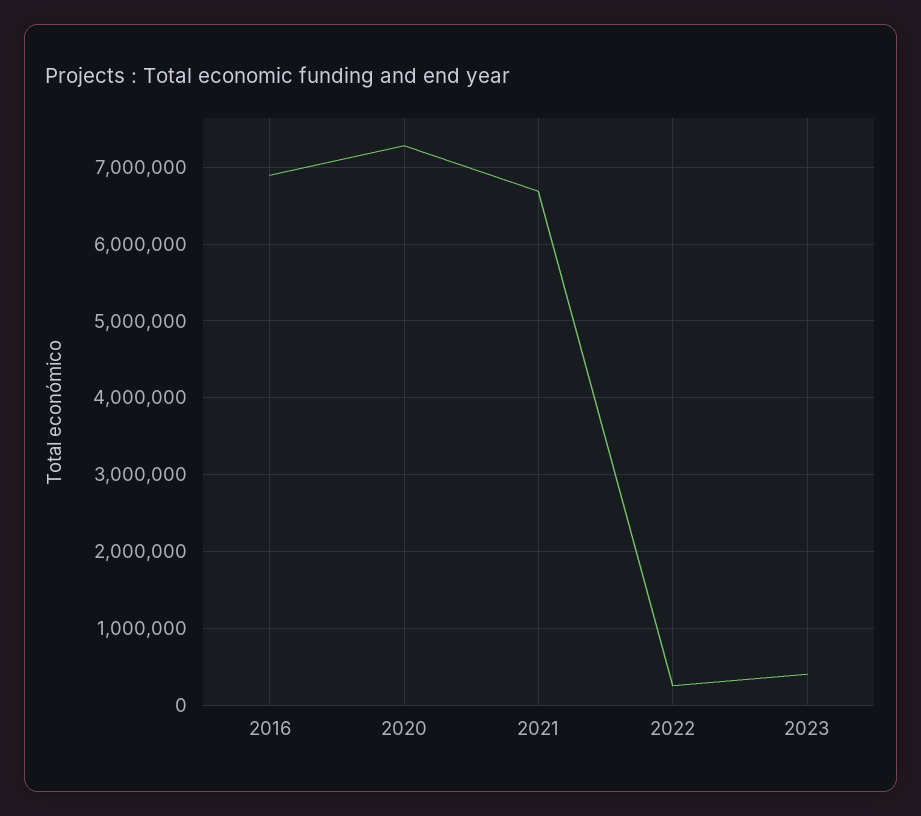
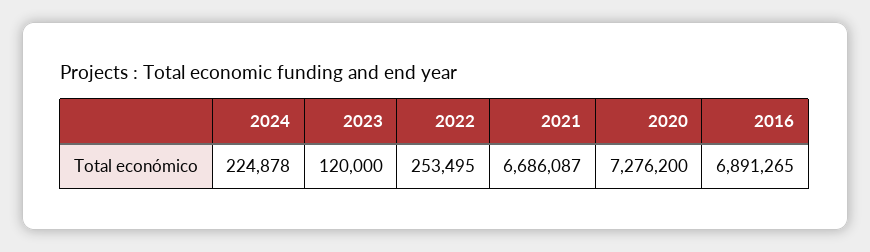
2023: 400000 -> 120000
2024: none -> 224878

